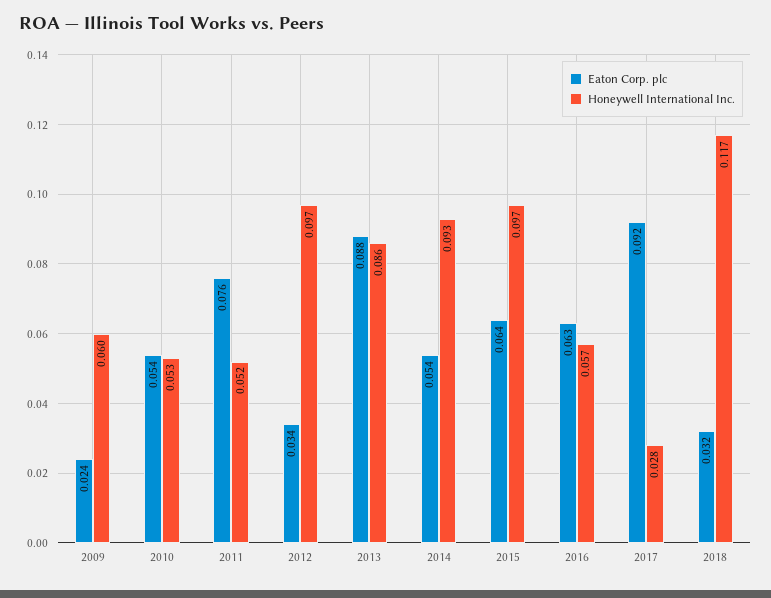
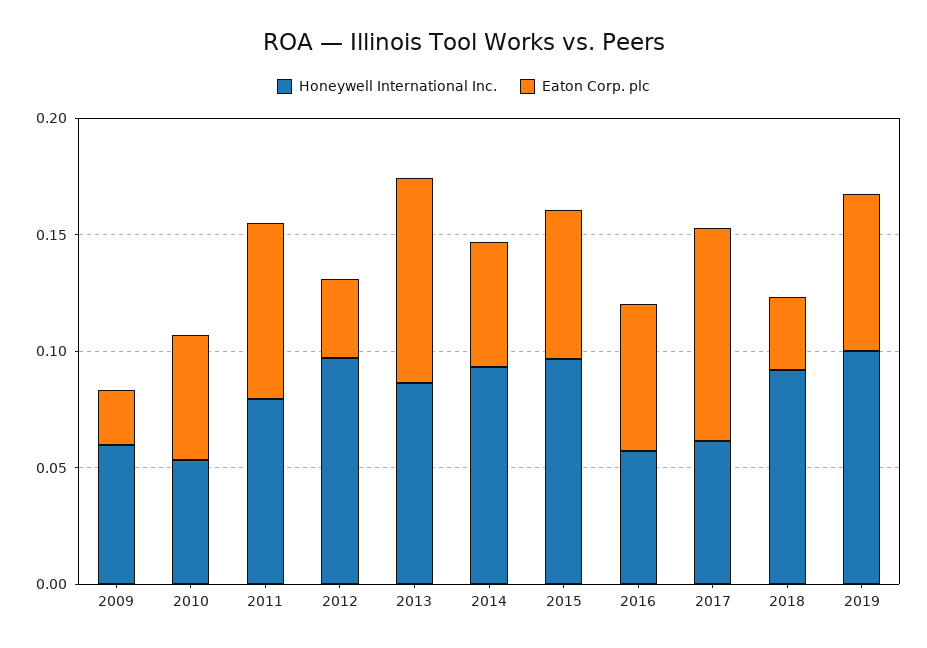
Honeywell International Inc., 2011: 0.052 -> 0.08
Honeywell International Inc., 2017: 0.028 -> 0.06
Honeywell International Inc., 2018: 0.117 -> 0.09
Honeywell International Inc., 2019: none -> 0.1
Eaton Corp. plc, 2019: none -> 0.07

